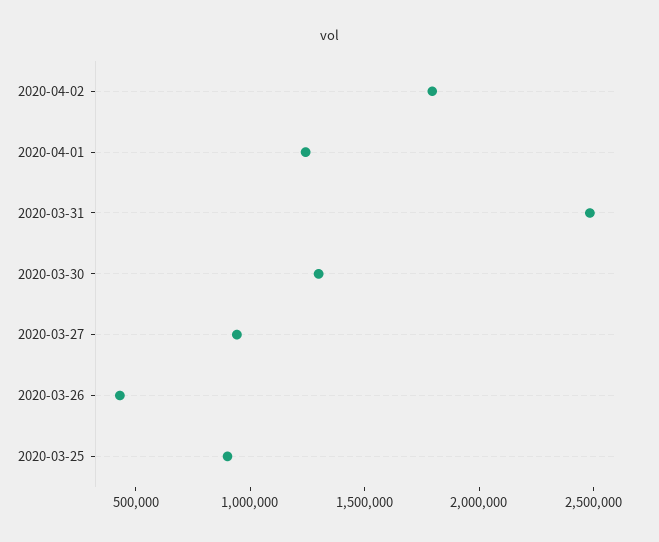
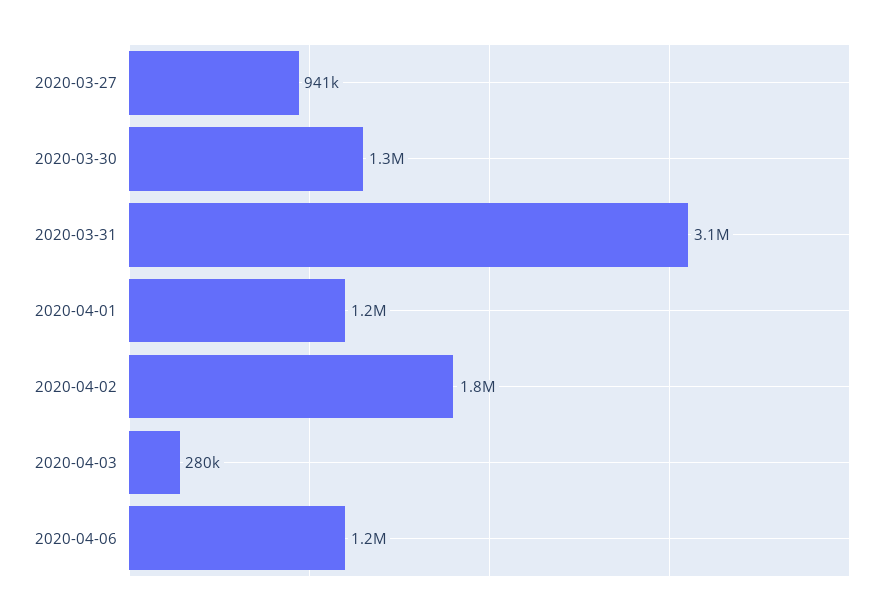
2020-03-31: 2500000 -> 3100000
2020-03-26: 400000 -> none
2020-03-25: 900000 -> none
2020-04-03: none -> 280000
2020-04-06: none -> 1200000

